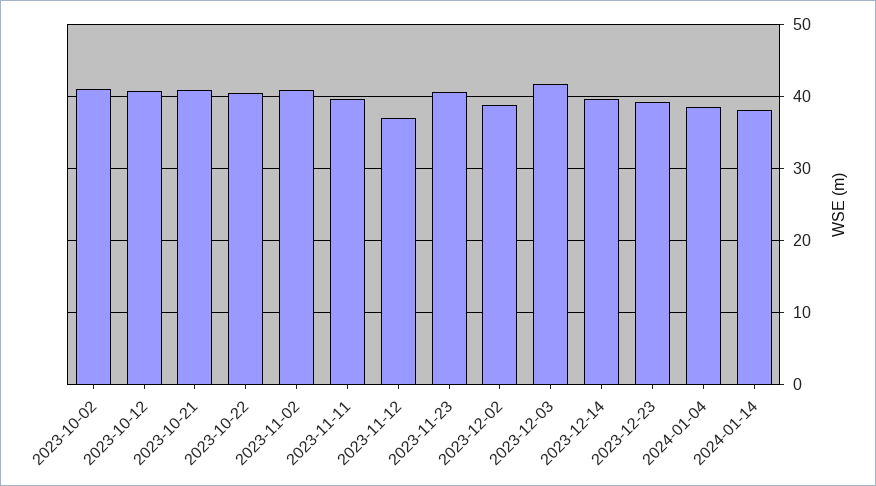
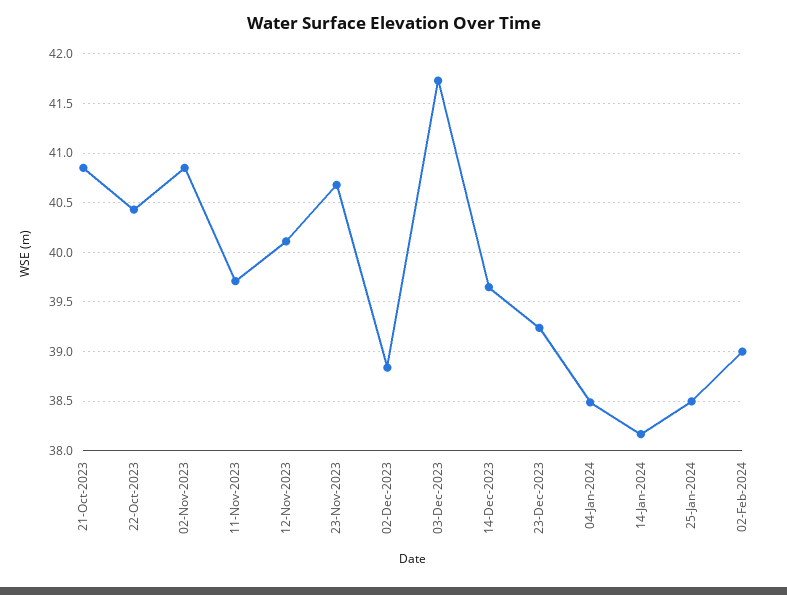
2023-10-02: 41 -> none
2023-10-12: 41 -> none
2023-11-12: 37 -> 40.1
25-Jan-2024: none -> 38.5
02-Feb-2024: none -> 39

